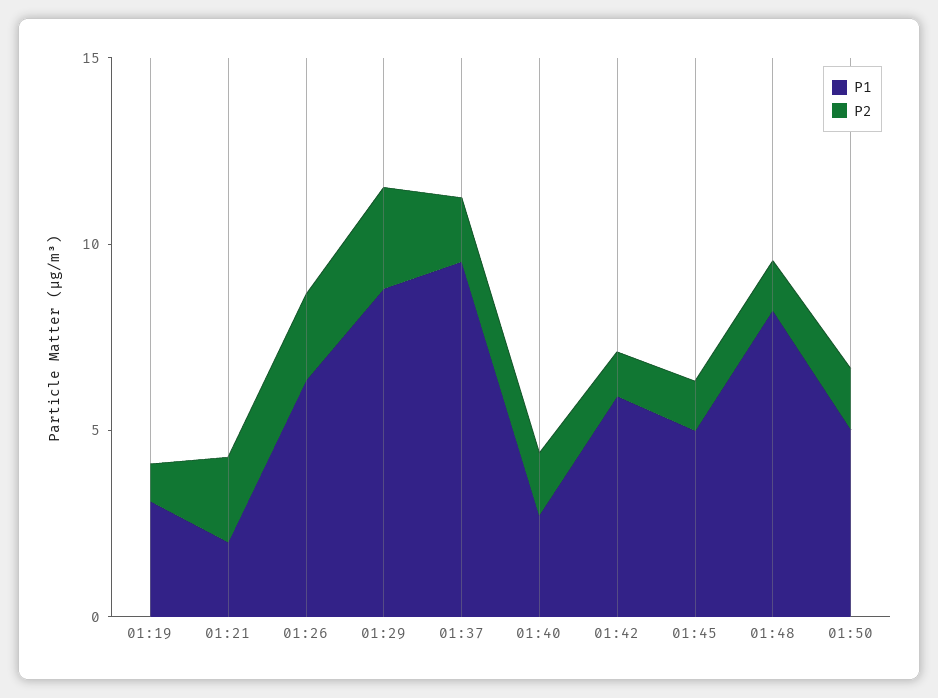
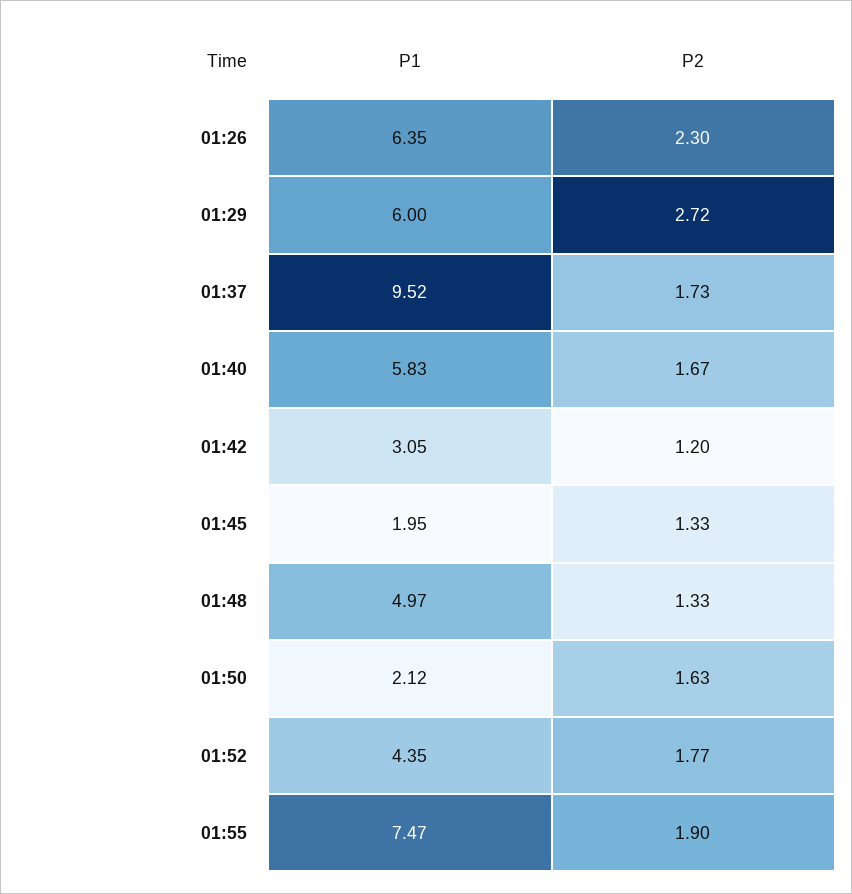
P1, 01:19: 3 -> none
P2, 01:19: 1 -> none
P1, 01:21: 2 -> none
P2, 01:21: 2 -> none
P1, 01:29: 9 -> 6
P1, 01:40: 3 -> 5.83
P1, 01:42: 6 -> 3.05
P1, 01:45: 5 -> 1.95
P1, 01:48: 8 -> 4.97
P1, 01:50: 5 -> 2.12
P1, 01:52: none -> 4.35
P2, 01:52: none -> 1.77
P1, 01:55: none -> 7.47
P2, 01:55: none -> 1.9

